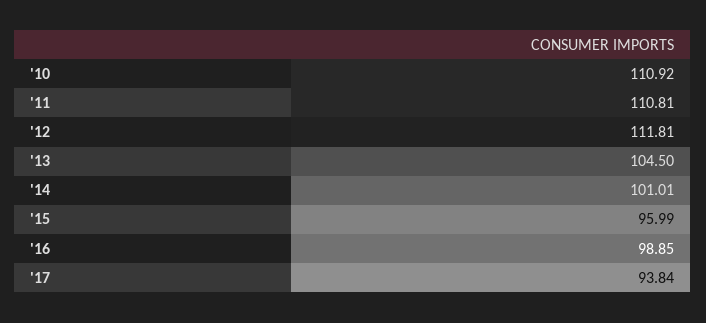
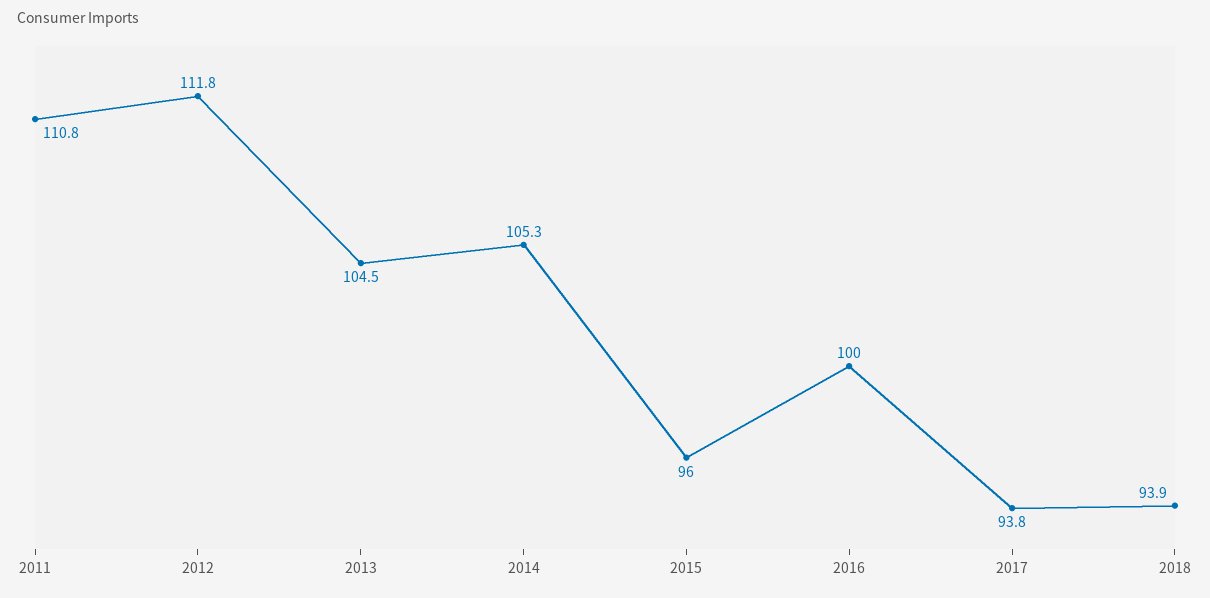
'10: 110.92 -> none
'14: 101.01 -> 105.3
'16: 98.85 -> 100
2018: none -> 93.9

